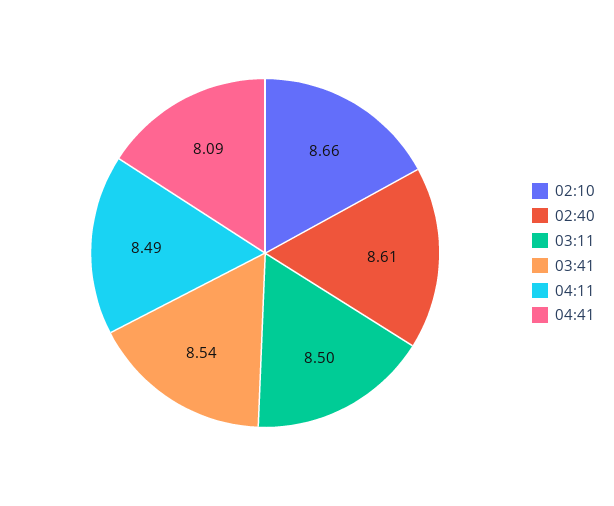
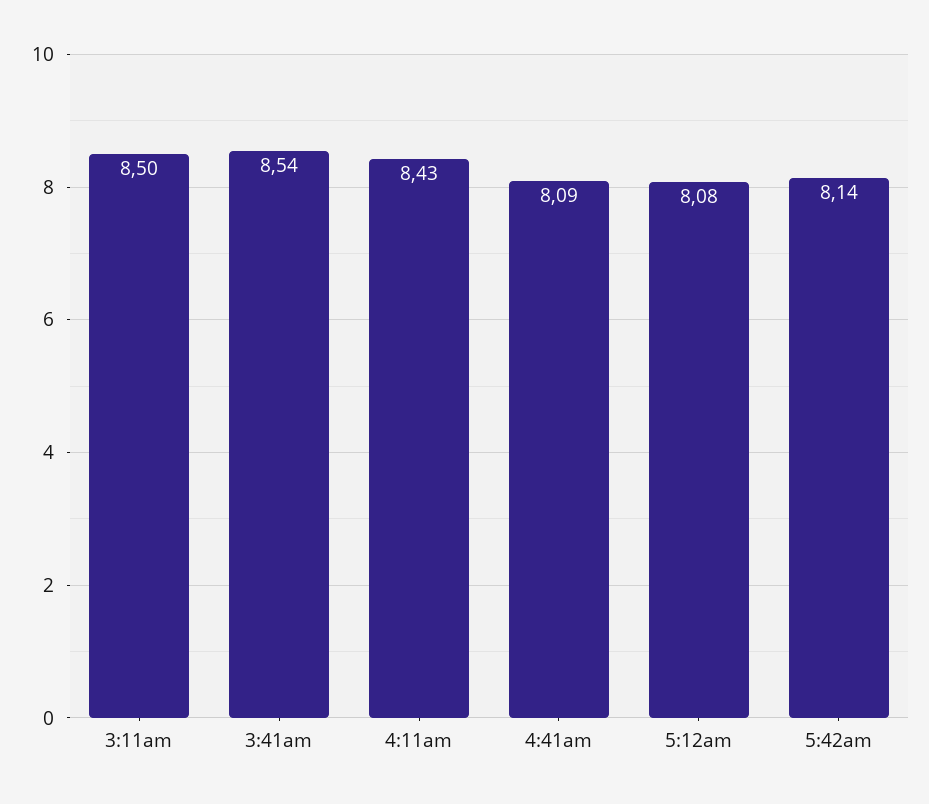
02:10: 8.66 -> none
02:40: 8.61 -> none
04:11: 8.49 -> 8.43
5:12am: none -> 8.08
5:42am: none -> 8.14

